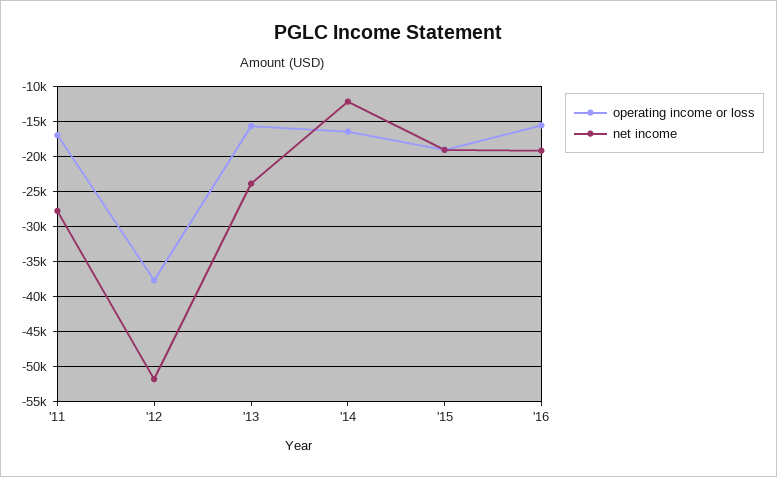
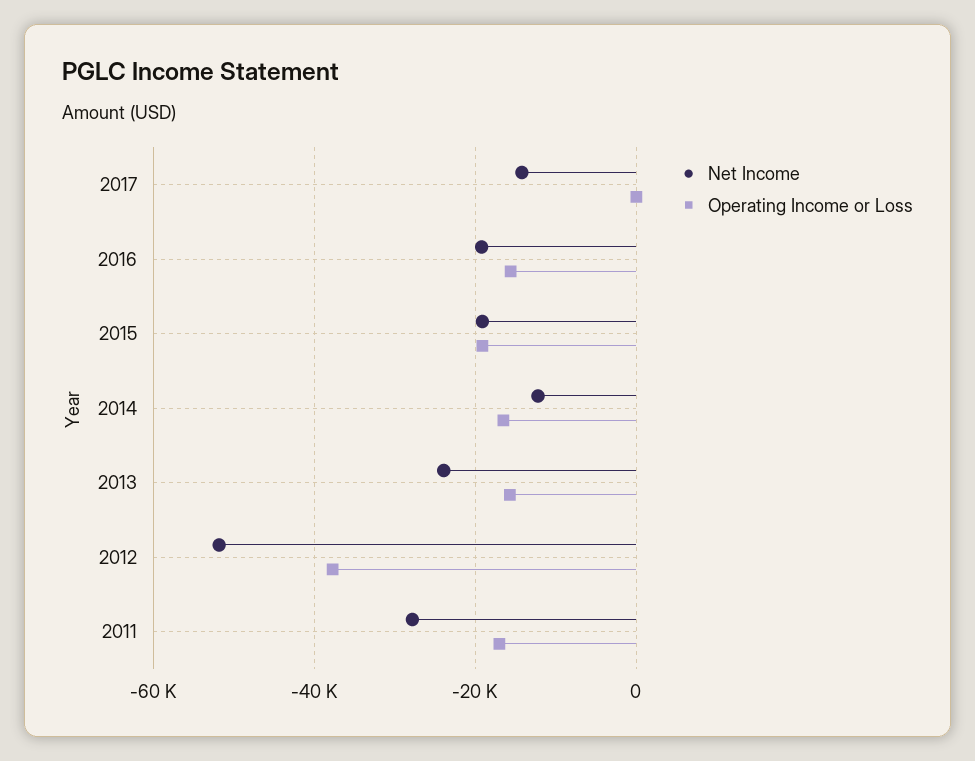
net income, 2017: none -> -14000
operating income or loss, 2017: none -> 0

